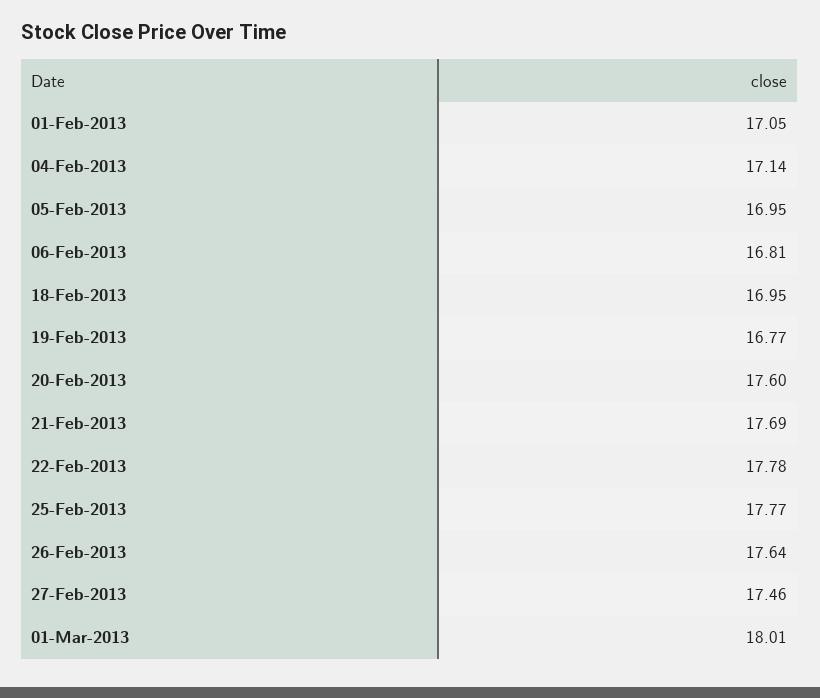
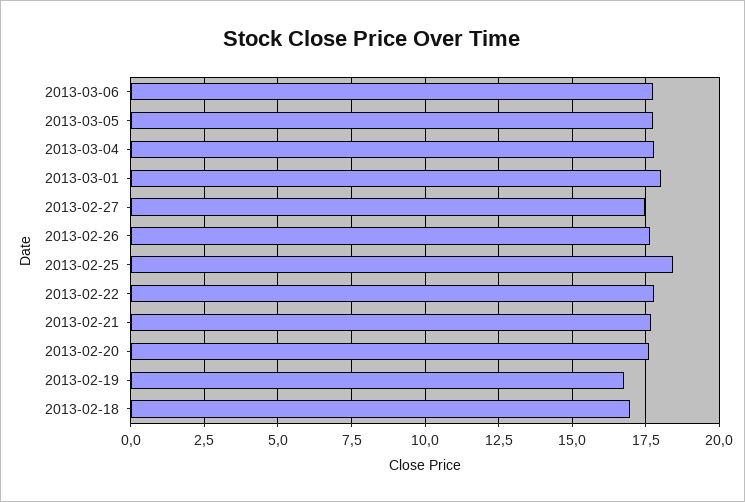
01-Feb-2013: 17.05 -> none
04-Feb-2013: 17.14 -> none
05-Feb-2013: 16.95 -> none
06-Feb-2013: 16.81 -> none
25-Feb-2013: 17.77 -> 18.5
2013-03-06: none -> 17.75
2013-03-05: none -> 17.75
2013-03-04: none -> 17.75

